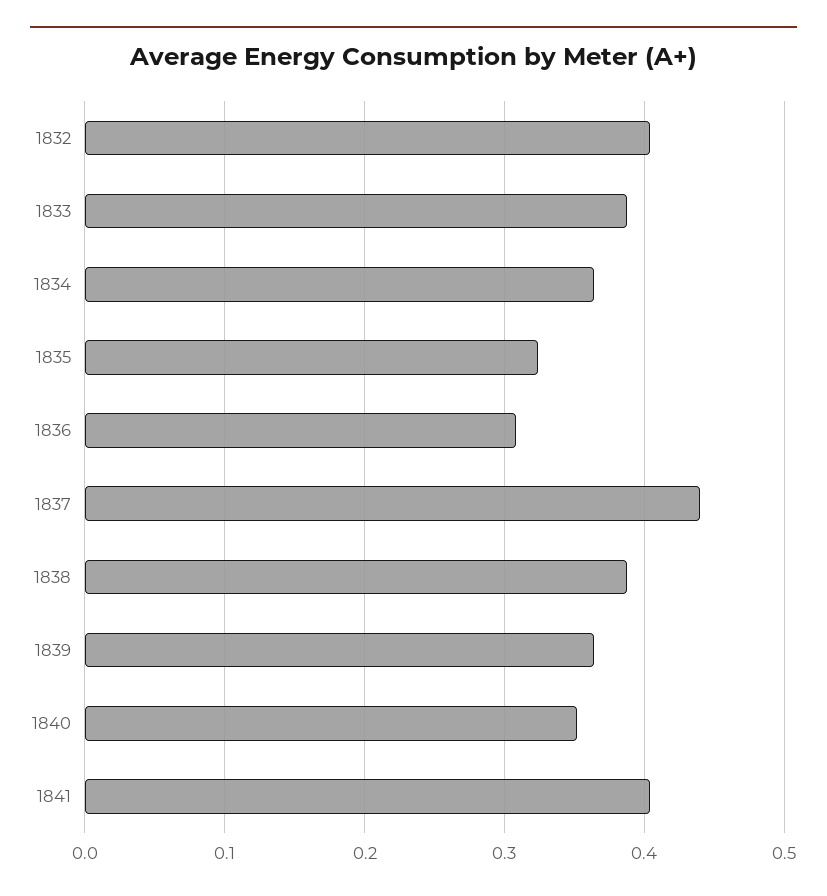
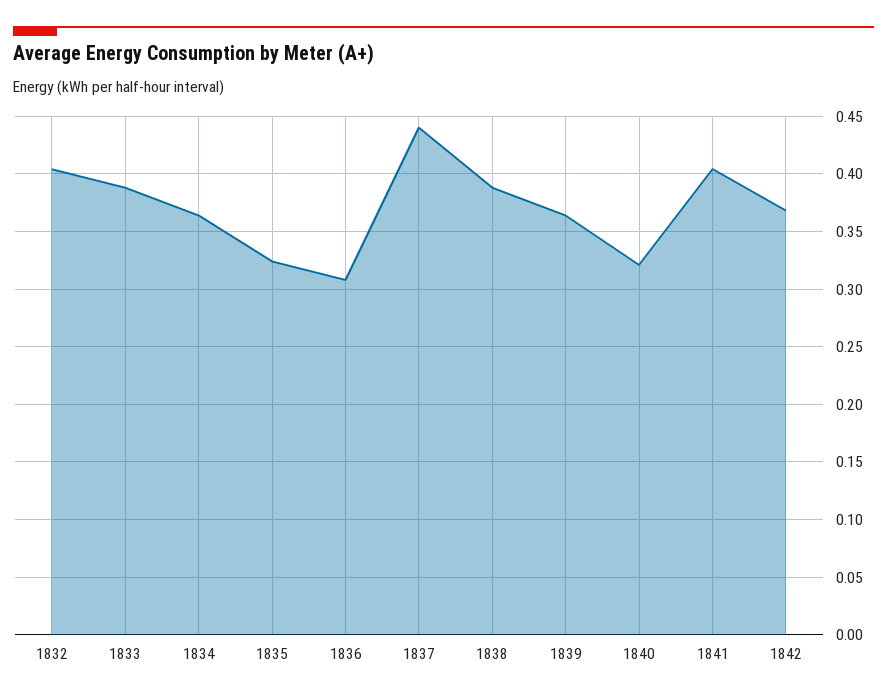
1840: 0.35 -> 0.32
1842: none -> 0.37

